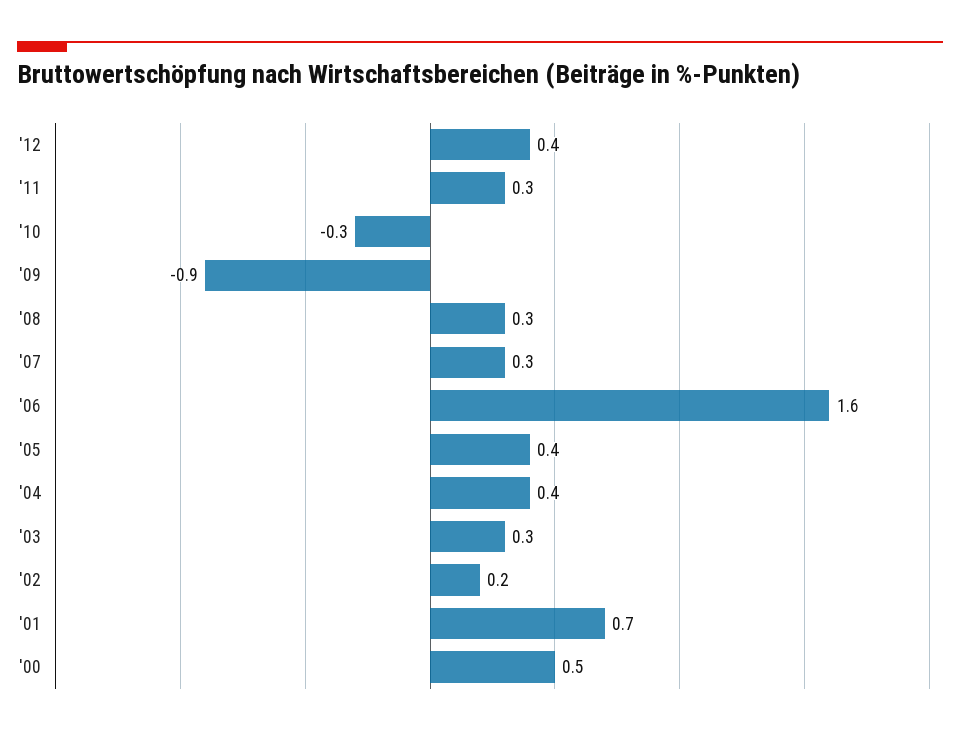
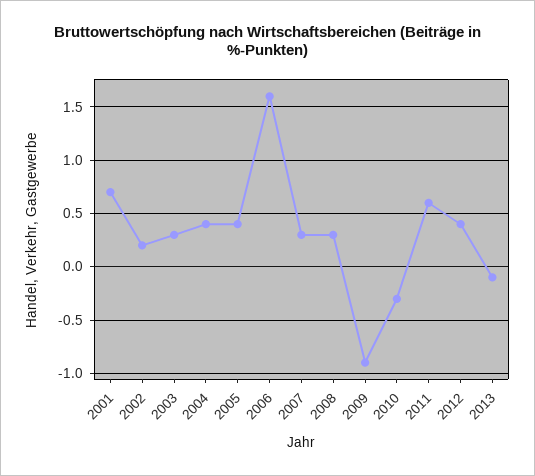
'11: 0.3 -> 0.6
'00: 0.5 -> none
2013: none -> -0.1

